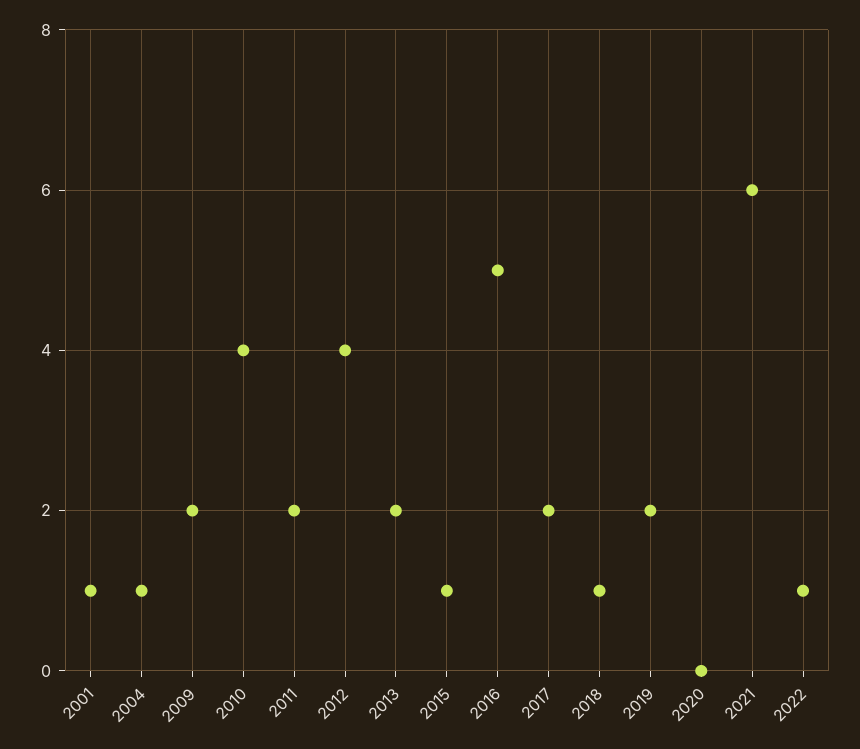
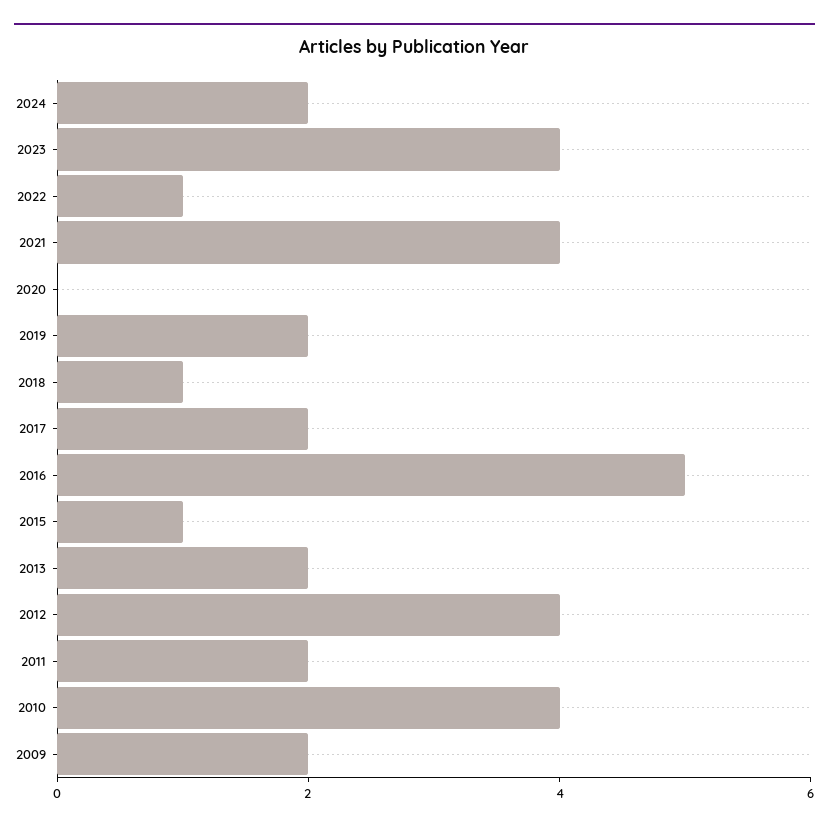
2001: 1 -> none
2004: 1 -> none
2021: 6 -> 4
2024: none -> 2
2023: none -> 4

